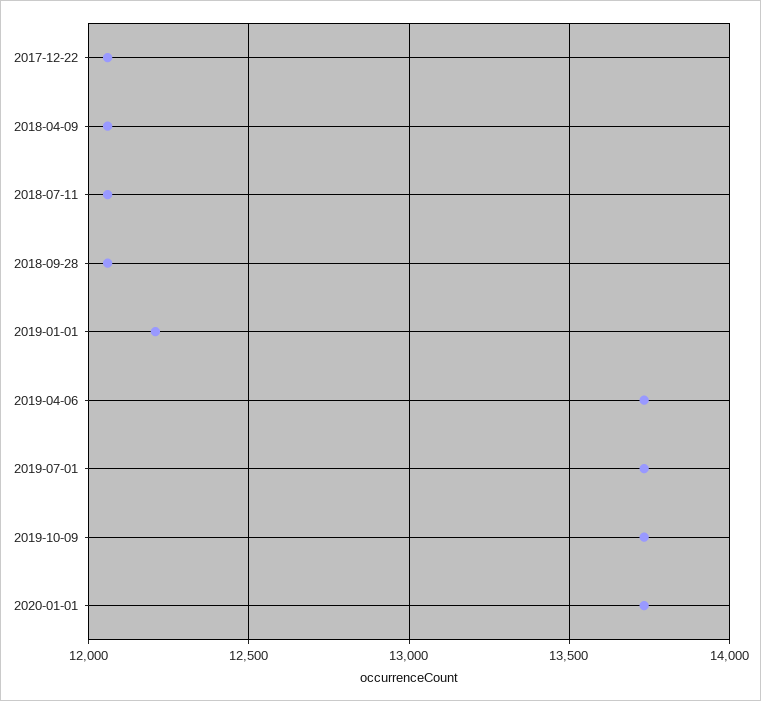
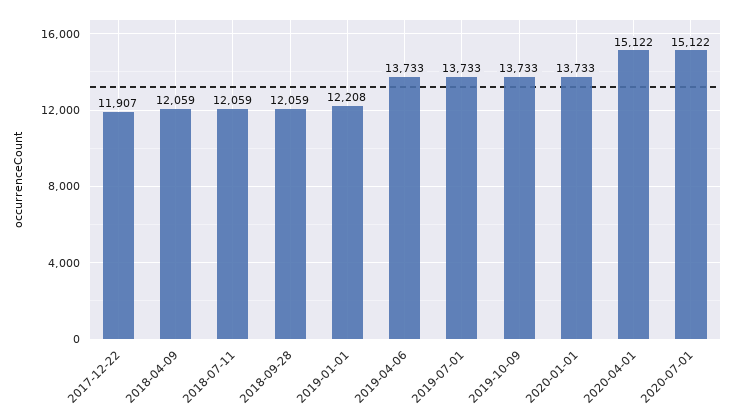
2017-12-22: 12050 -> 11907
2020-04-01: none -> 15122
2020-07-01: none -> 15122

